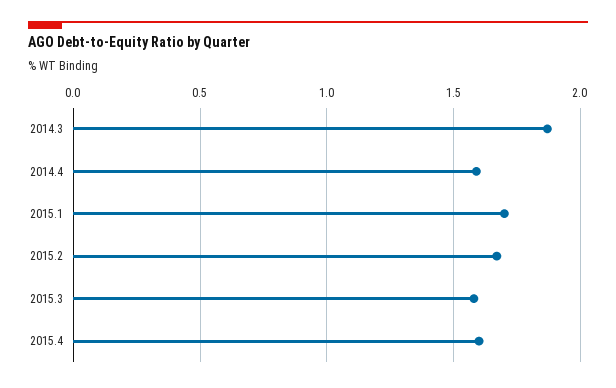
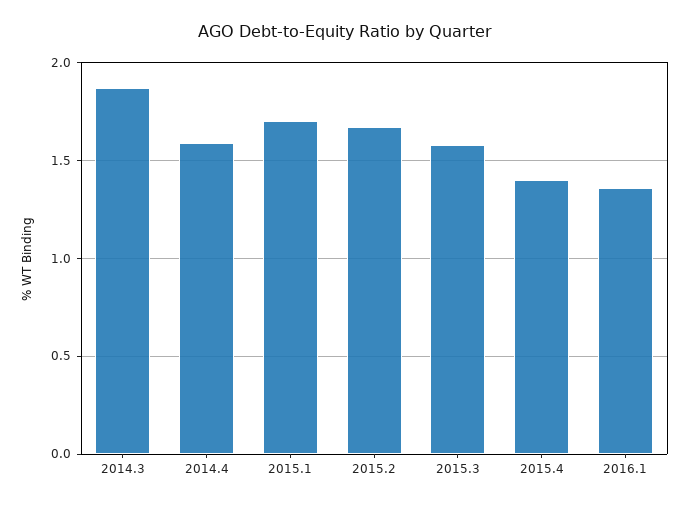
2015.4: 1.6 -> 1.4
2016.1: none -> 1.35

